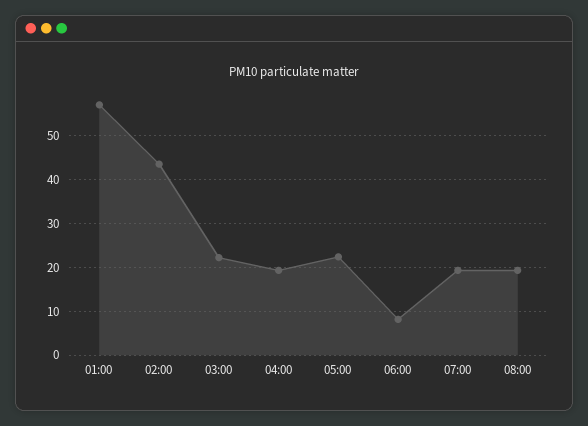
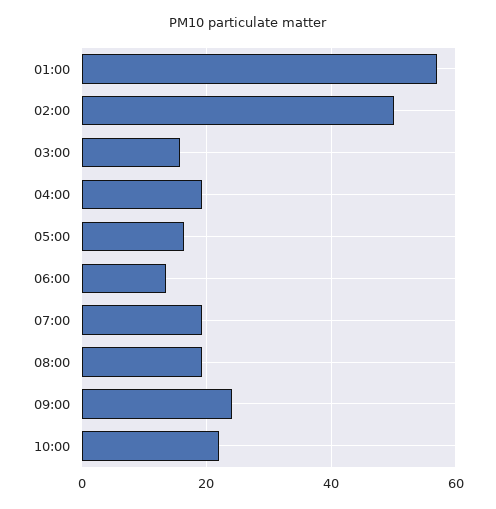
02:00: 44 -> 50
03:00: 22 -> 16
05:00: 22 -> 16
06:00: 8 -> 14
09:00: none -> 24
10:00: none -> 22

